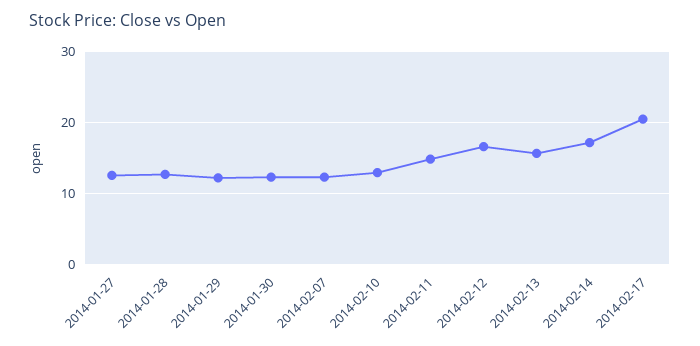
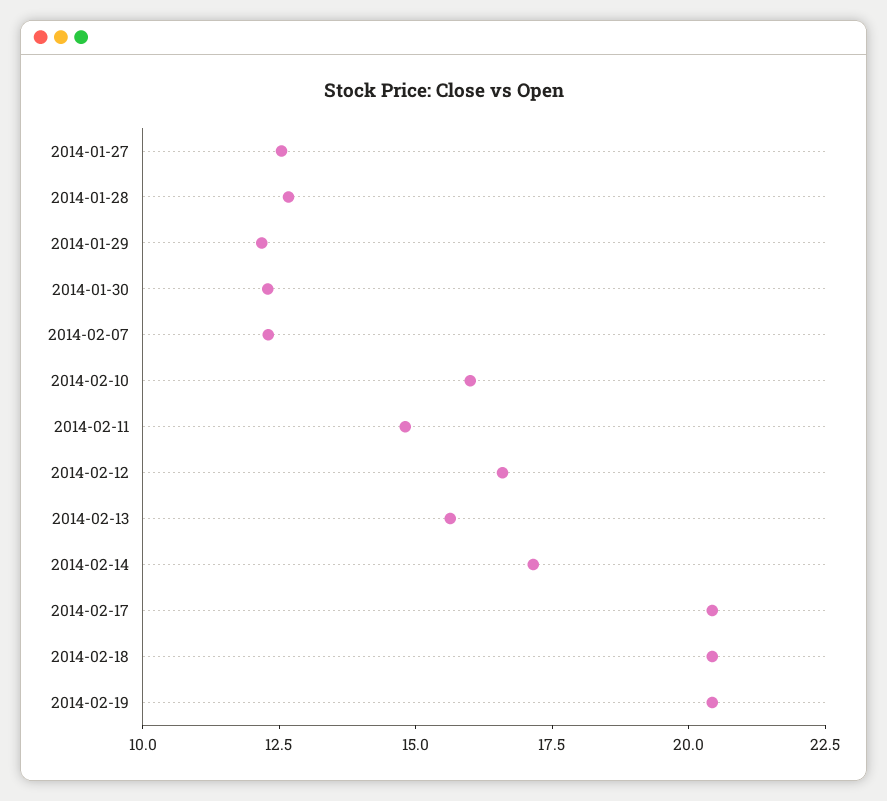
2014-02-10: 13 -> 16
2014-02-18: none -> 20.5
2014-02-19: none -> 20.5

